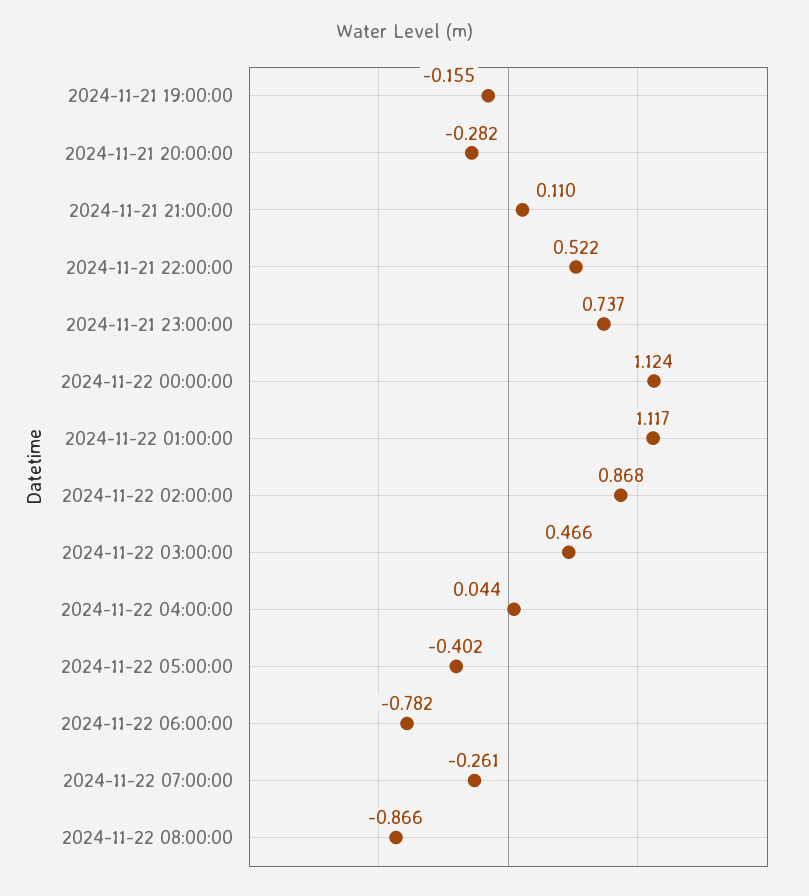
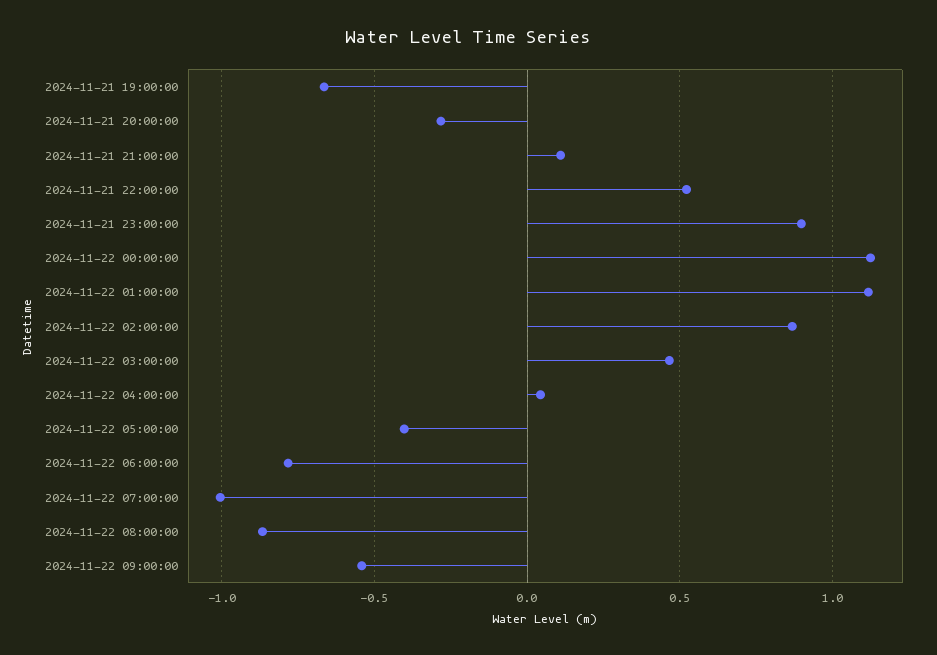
2024-11-21 19:00:00: -0.155 -> -0.65
2024-11-21 23:00:00: 0.737 -> 0.9
2024-11-22 07:00:00: -0.261 -> -1
2024-11-22 09:00:00: none -> -0.55

